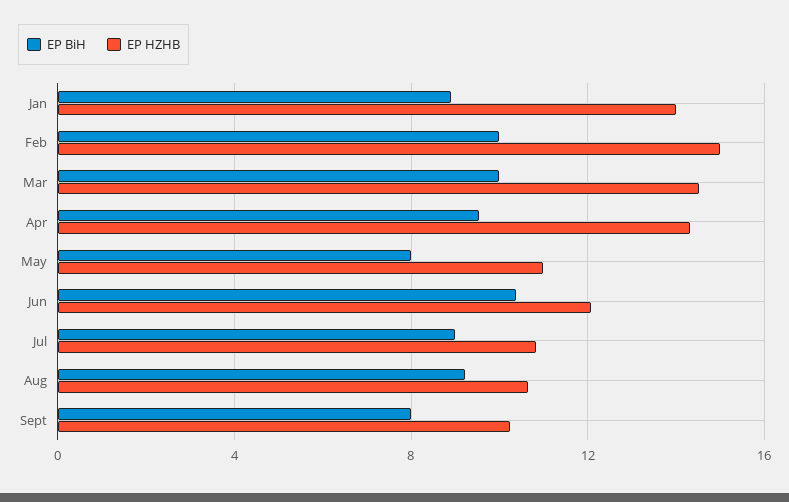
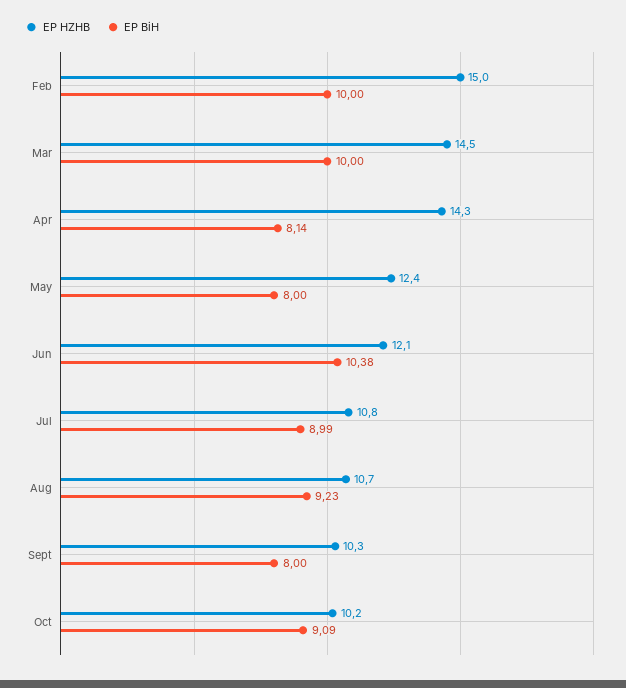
EP BiH, Jan: 9 -> none
EP HZHB, Jan: 14 -> none
EP BiH, Apr: 9.5 -> 8.14
EP HZHB, May: 11 -> 12.4
EP HZHB, Oct: none -> 10.2
EP BiH, Oct: none -> 9.09

